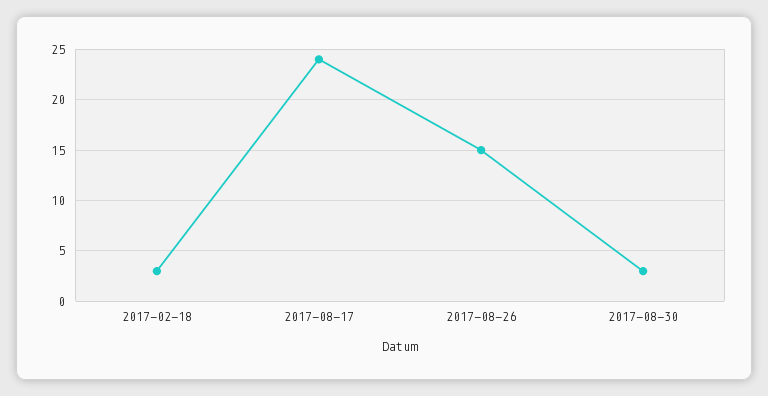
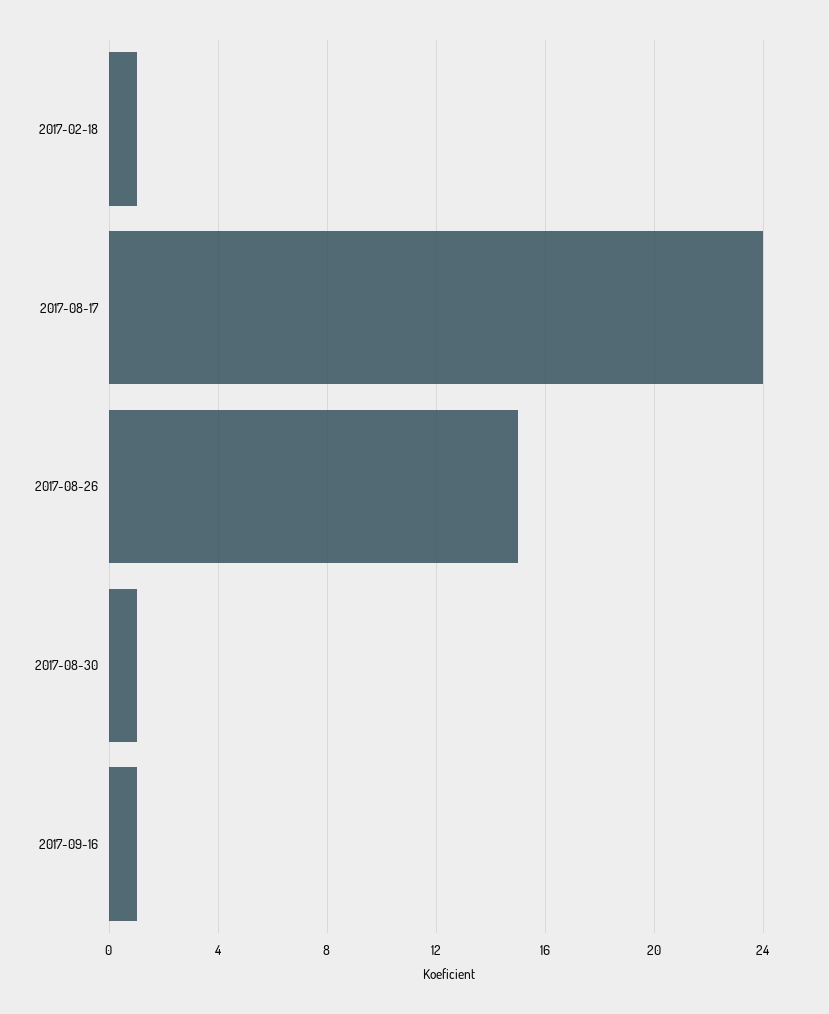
2017-02-18: 3 -> 1
2017-08-30: 3 -> 1
2017-09-16: none -> 1

